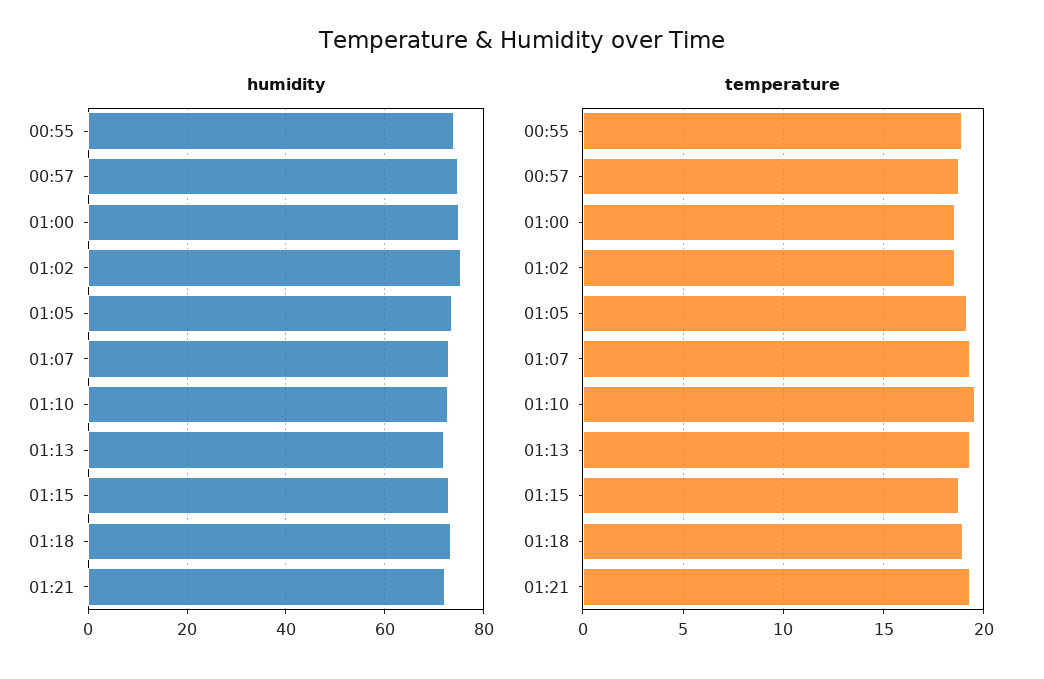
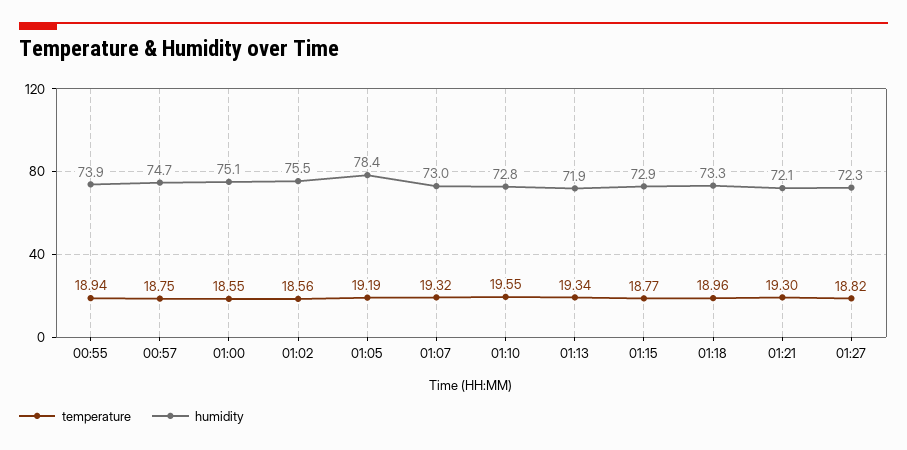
humidity, 01:05: 74 -> 78.4
temperature, 01:27: none -> 18.82
humidity, 01:27: none -> 72.3

